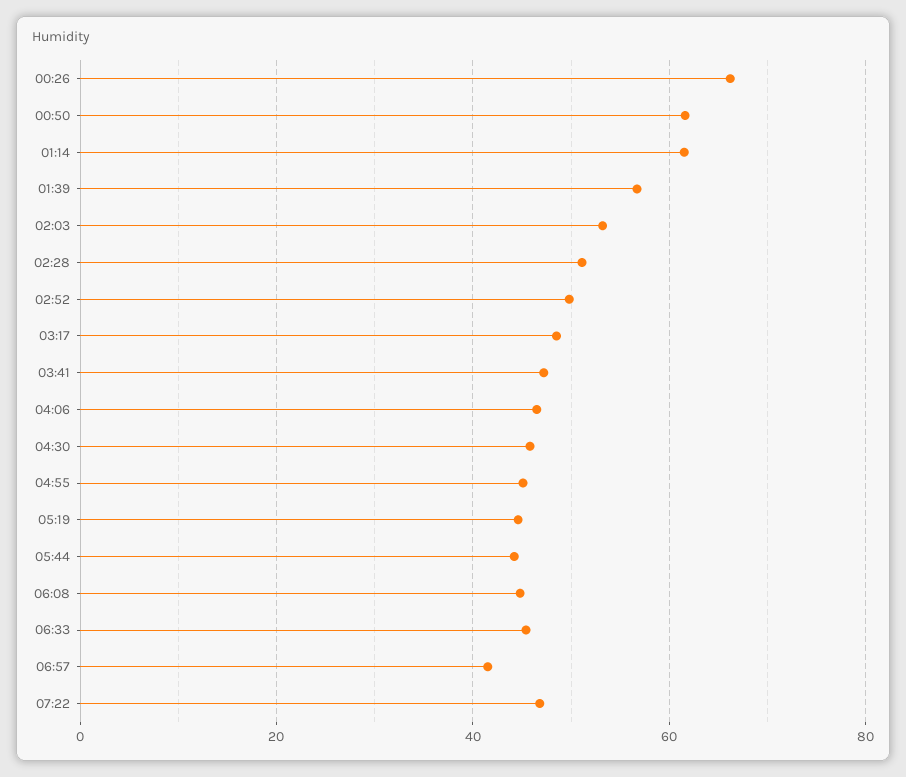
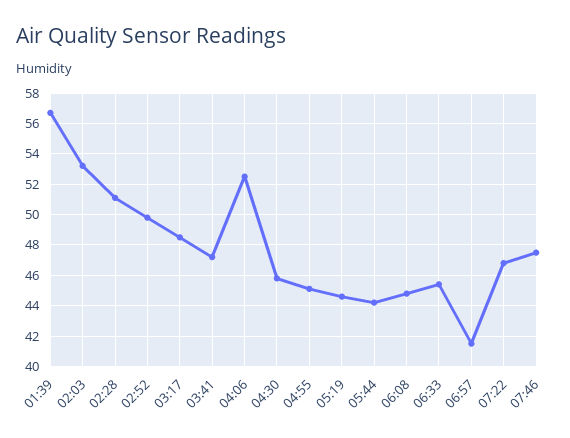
00:26: 66 -> none
00:50: 62 -> none
01:14: 62 -> none
04:06: 46 -> 52.5
07:46: none -> 47.5

